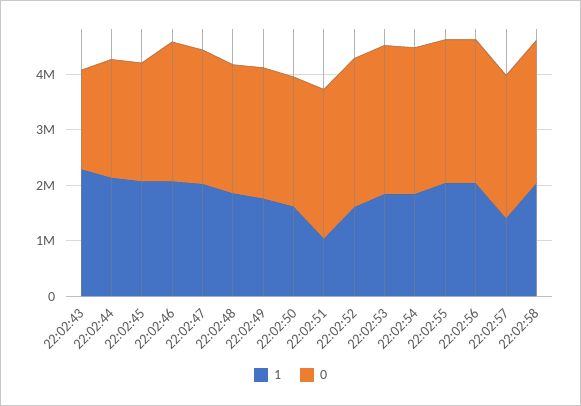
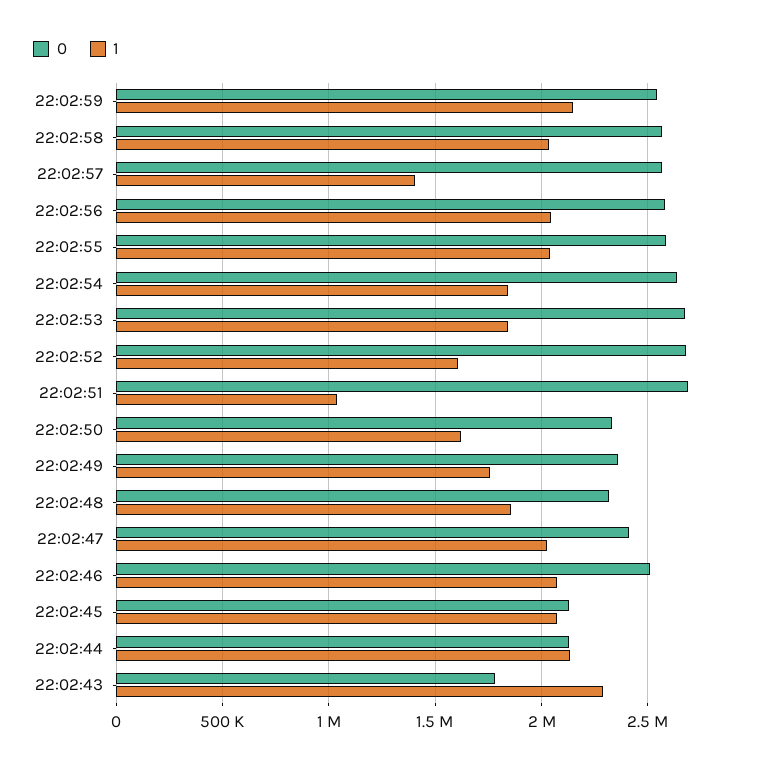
0, 22:02:59: none -> 2550000
1, 22:02:59: none -> 2150000

